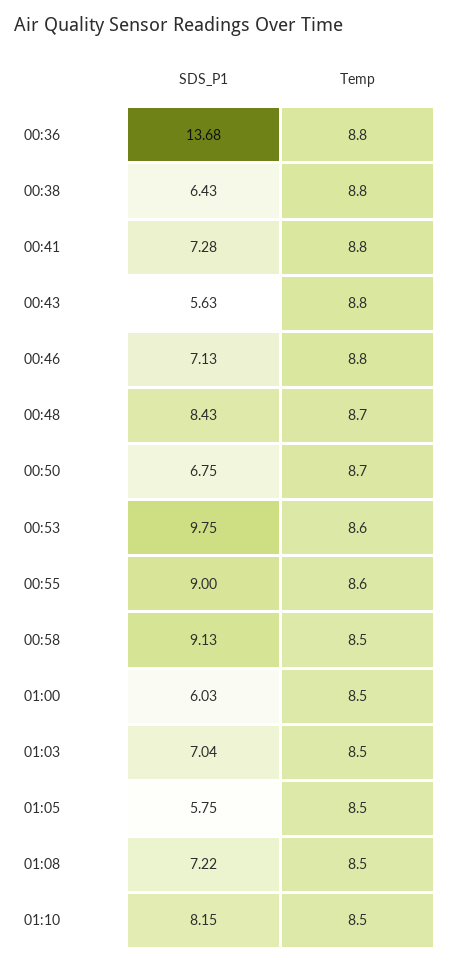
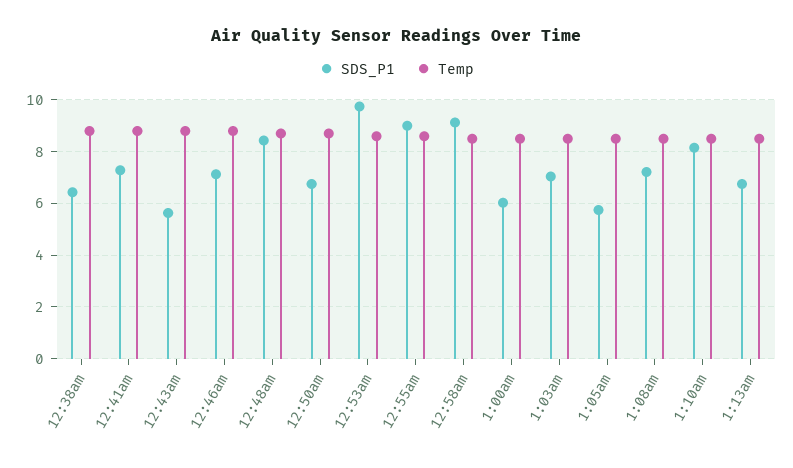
SDS_P1, 00:36: 13.68 -> none
Temp, 00:36: 8.8 -> none
SDS_P1, 1:13am: none -> 6.75
Temp, 1:13am: none -> 8.5

